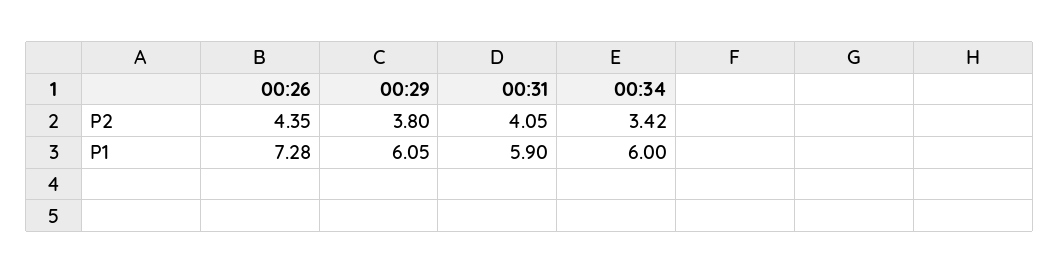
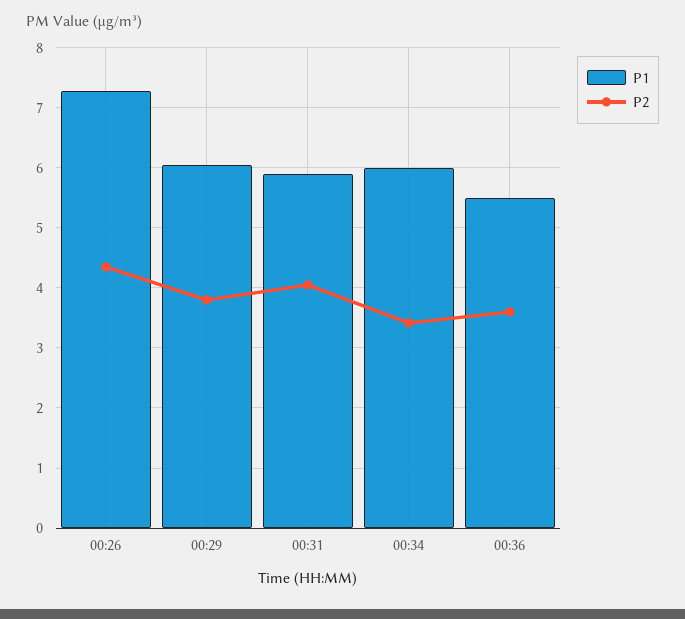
P1, 00:36: none -> 5.5
P2, 00:36: none -> 3.6

